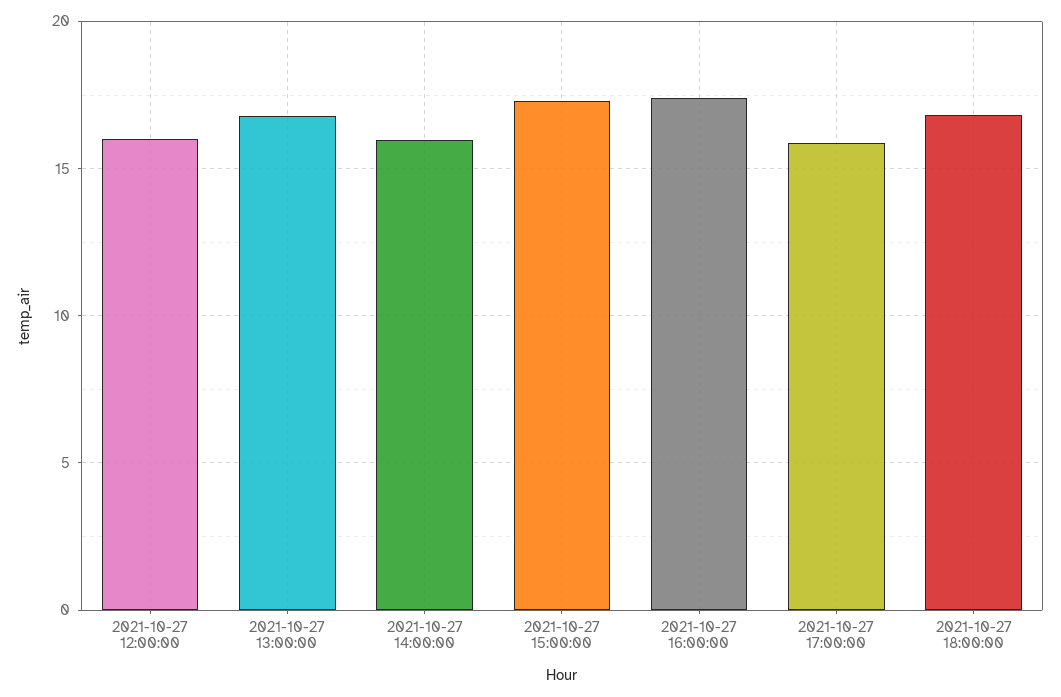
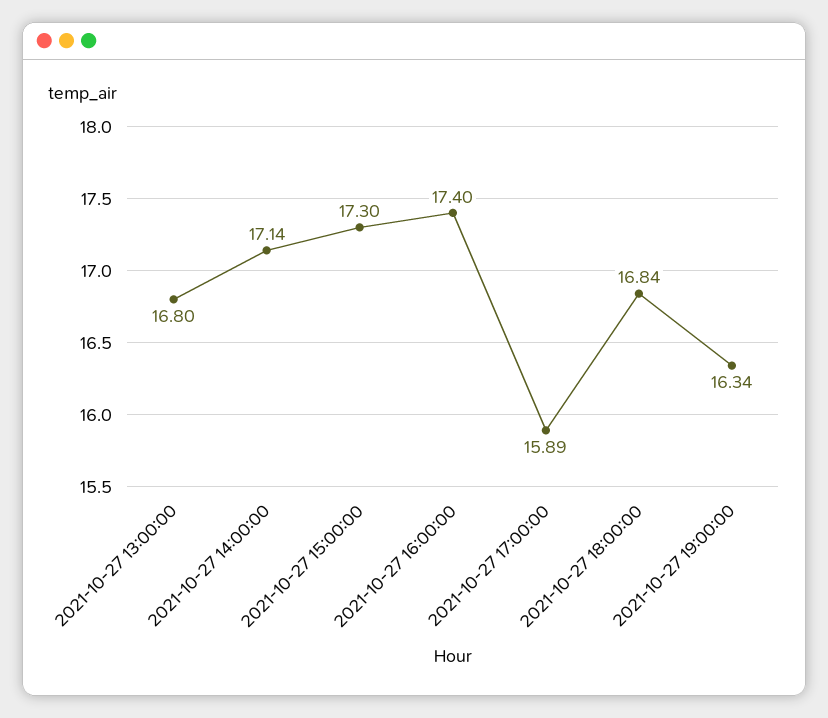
2021-10-27 12:00:00: 16 -> none
2021-10-27 14:00:00: 16 -> 17.14
2021-10-27 19:00:00: none -> 16.34

